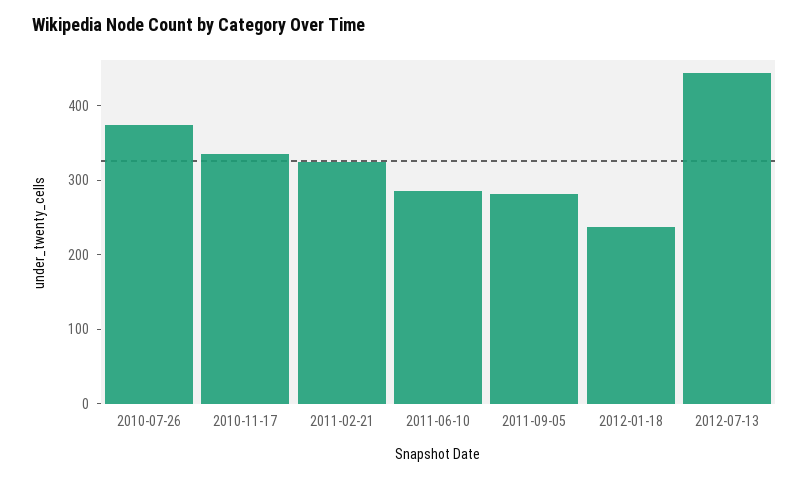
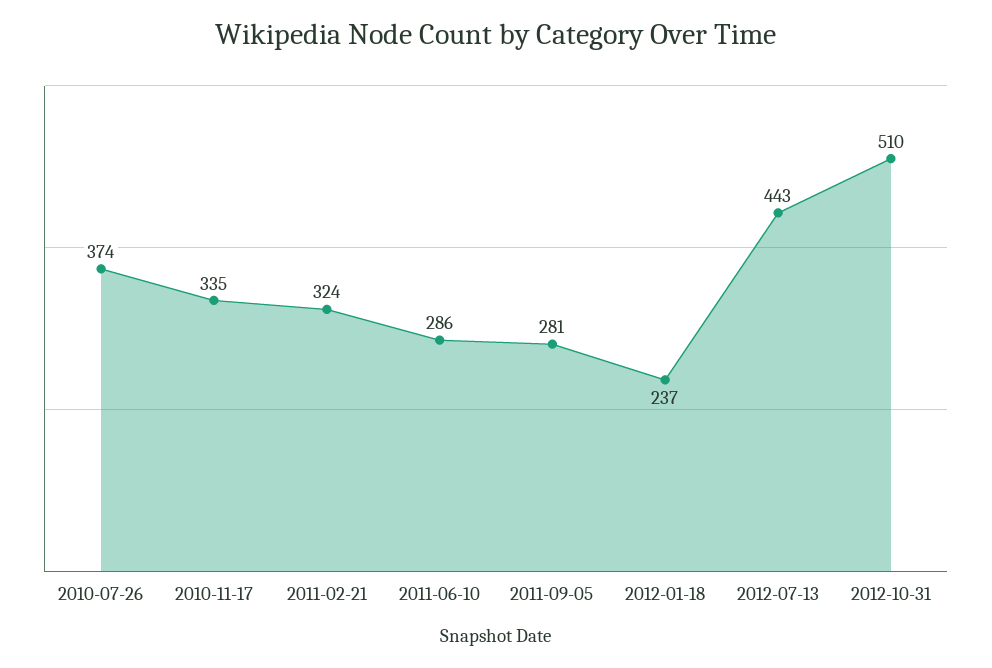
2012-10-31: none -> 510

